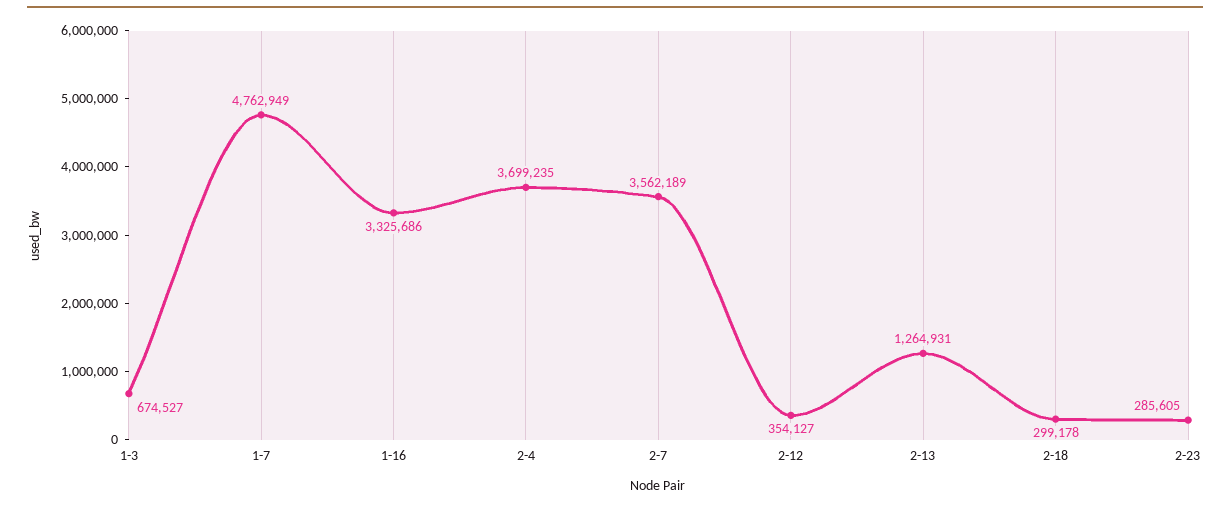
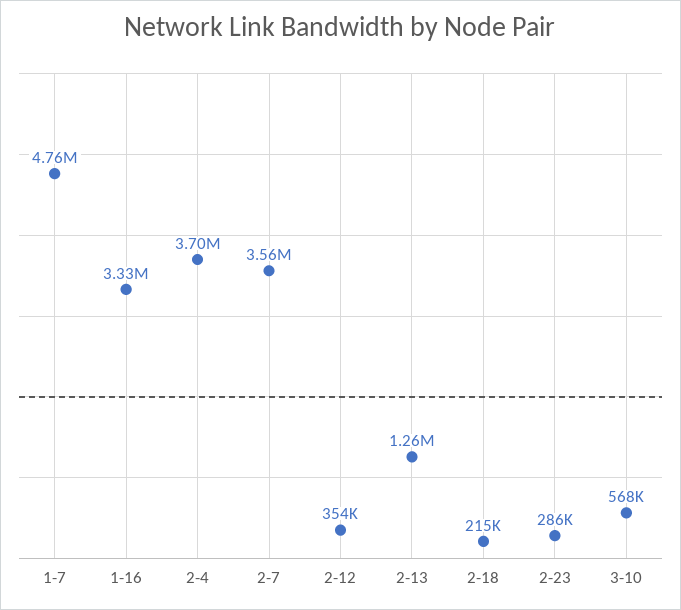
1-3: 674527 -> none
2-18: 299178 -> 215000
3-10: none -> 568000

